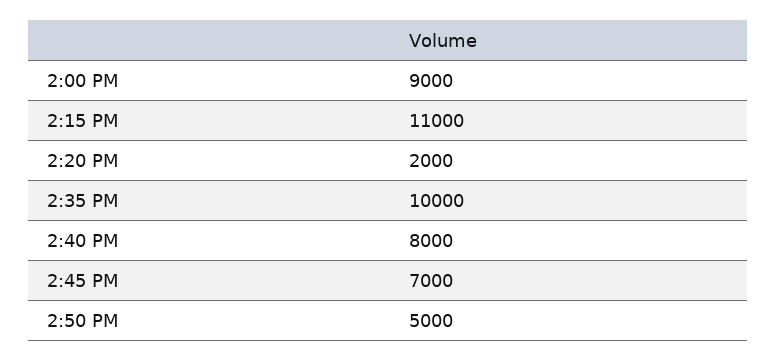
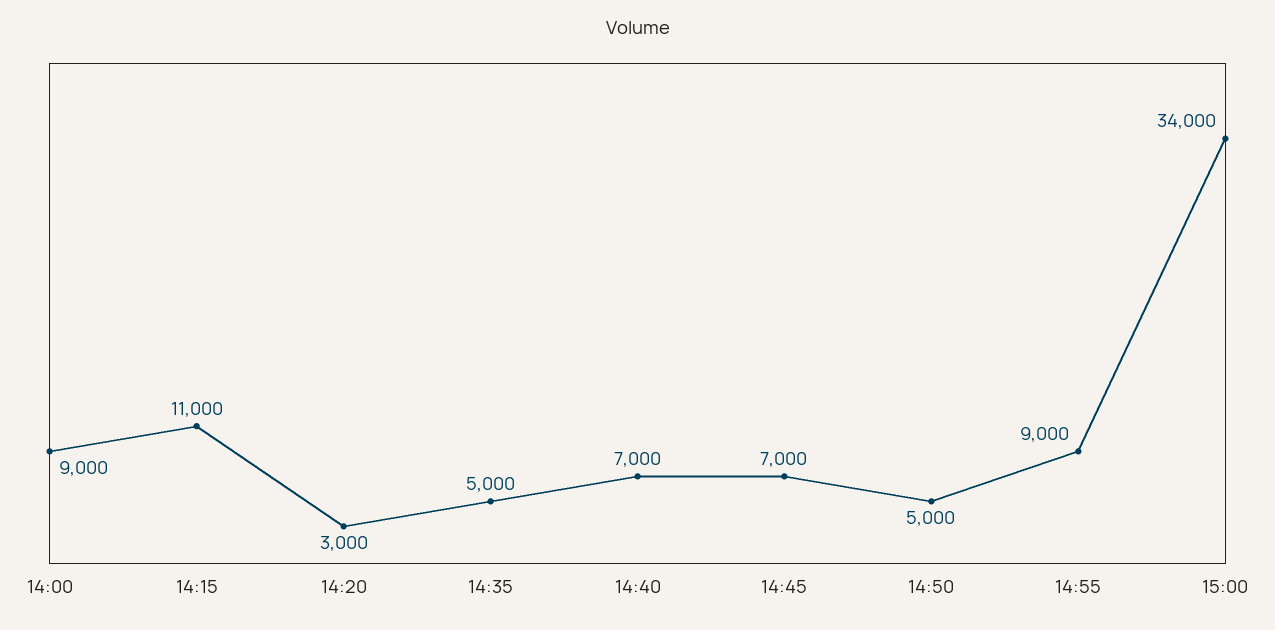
2:20 PM: 2000 -> 3000
2:35 PM: 10000 -> 5000
2:40 PM: 8000 -> 7000
14:55: none -> 9000
15:00: none -> 34000

